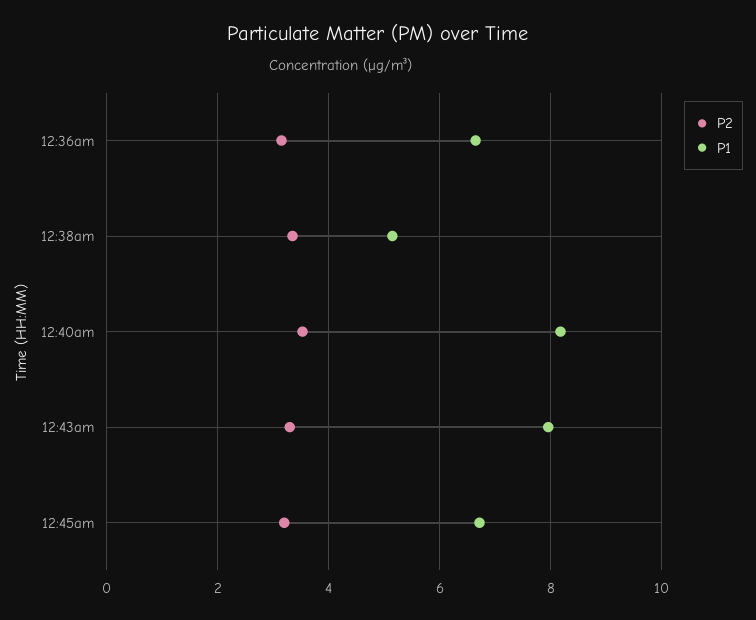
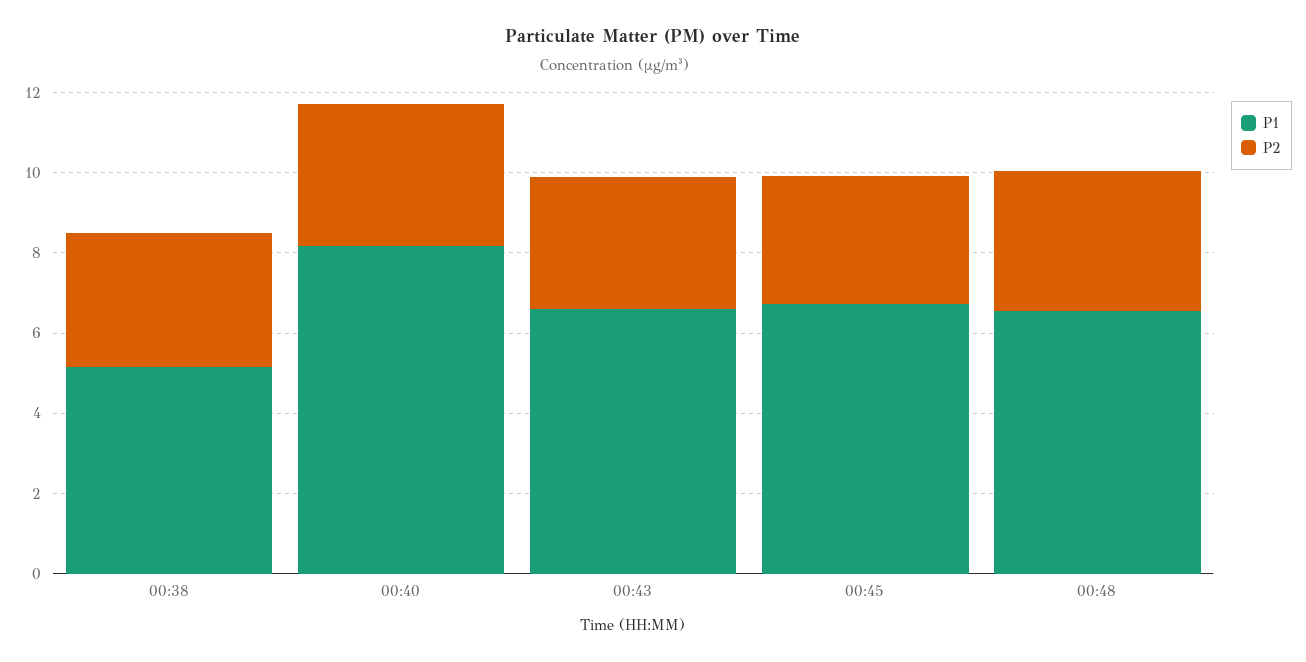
P2, 12:36am: 3.2 -> none
P1, 12:36am: 6.6 -> none
P1, 12:43am: 8 -> 6.5
P1, 00:48: none -> 6.5
P2, 00:48: none -> 3.5

